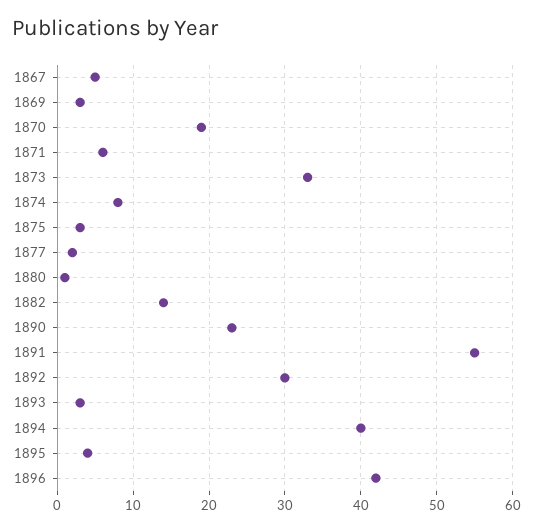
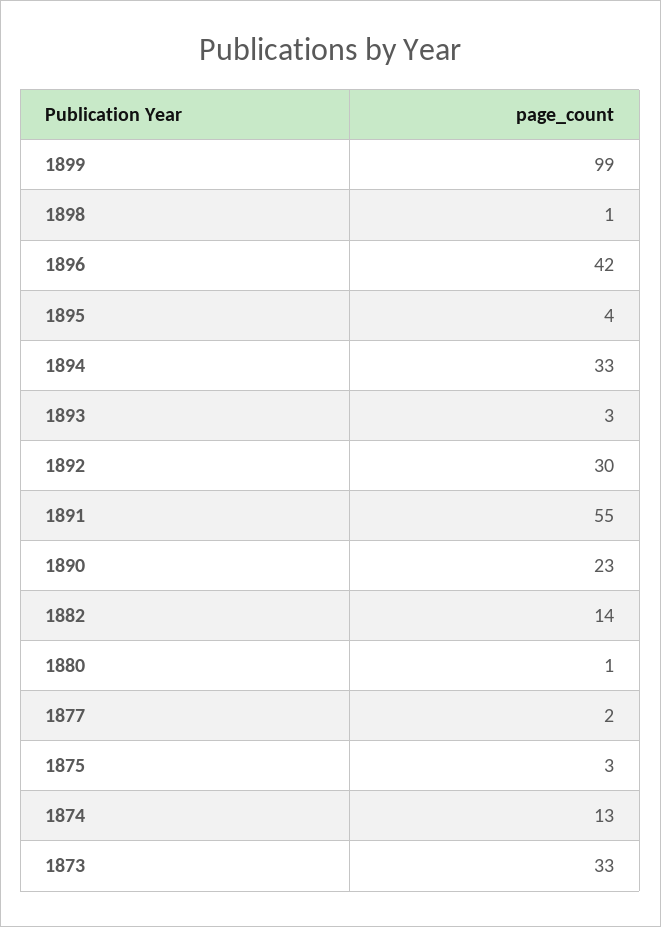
1867: 5 -> none
1869: 3 -> none
1870: 19 -> none
1871: 6 -> none
1874: 8 -> 13
1894: 40 -> 33
1899: none -> 99
1898: none -> 1

